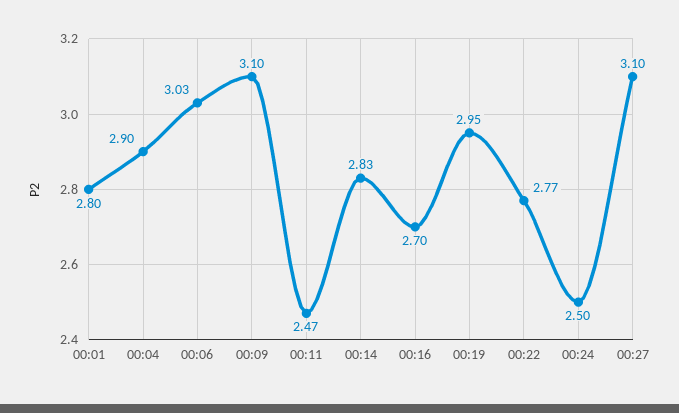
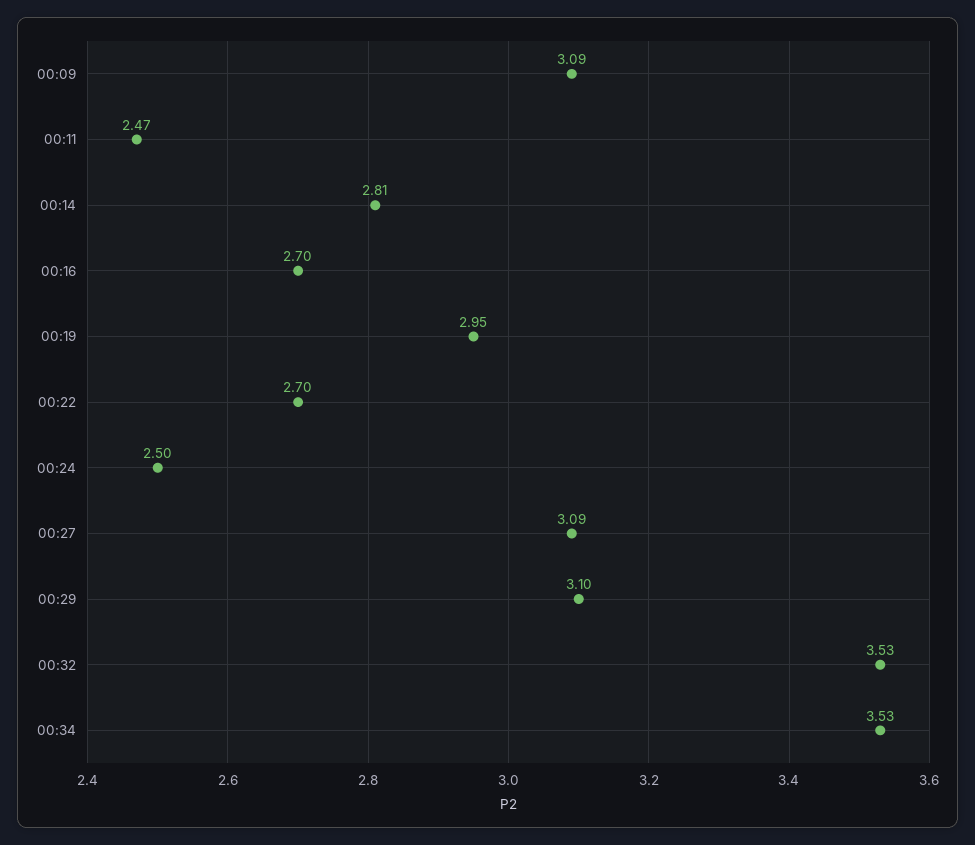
00:01: 2.8 -> none
00:04: 2.9 -> none
00:06: 3.03 -> none
00:09: 3.1 -> 3.09
00:14: 2.83 -> 2.81
00:22: 2.77 -> 2.7
00:27: 3.1 -> 3.09
00:29: none -> 3.1
00:32: none -> 3.53
00:34: none -> 3.53

